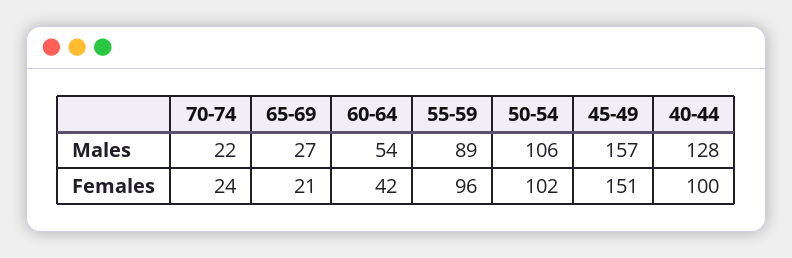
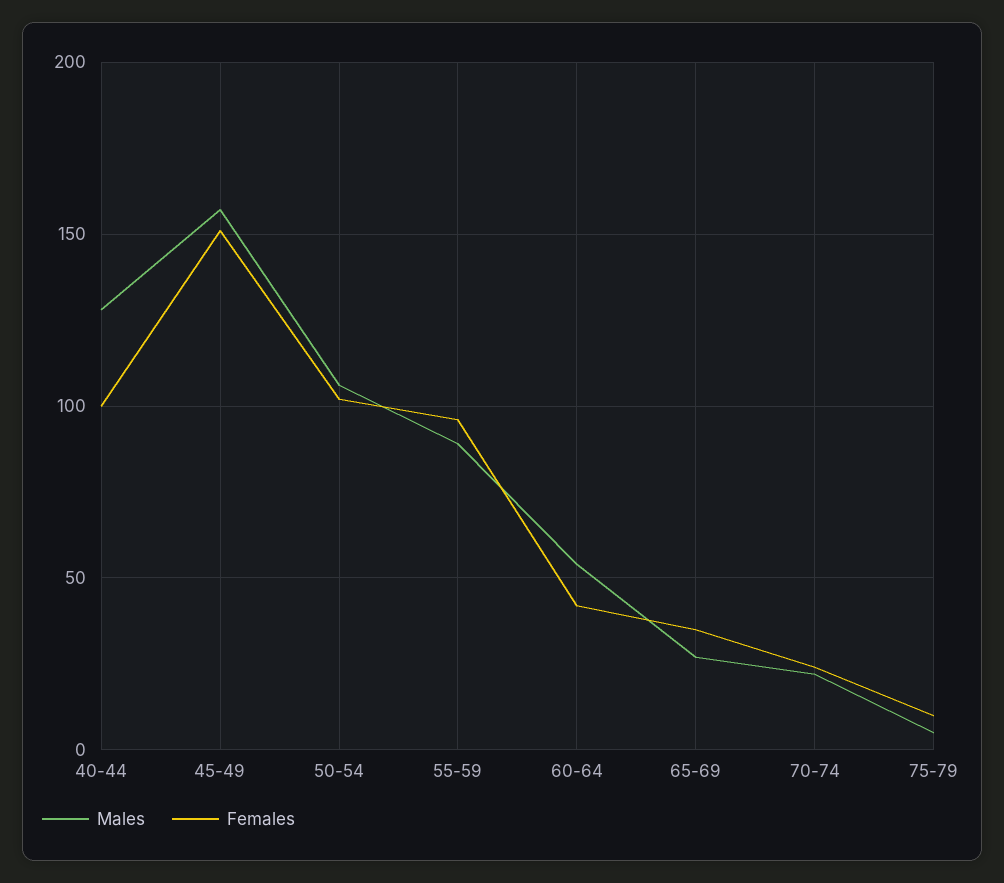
Females, 65-69: 21 -> 35
Males, 75-79: none -> 5
Females, 75-79: none -> 10

